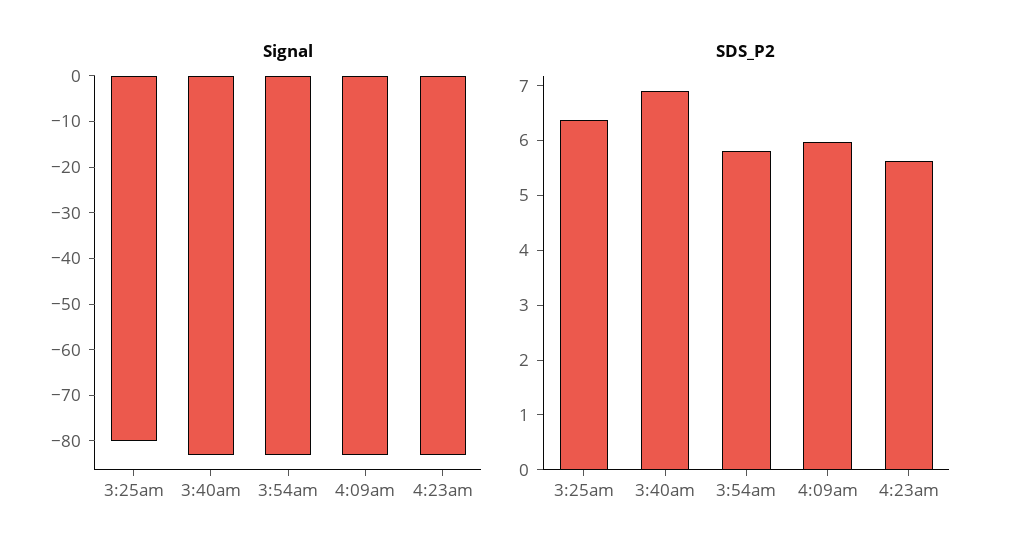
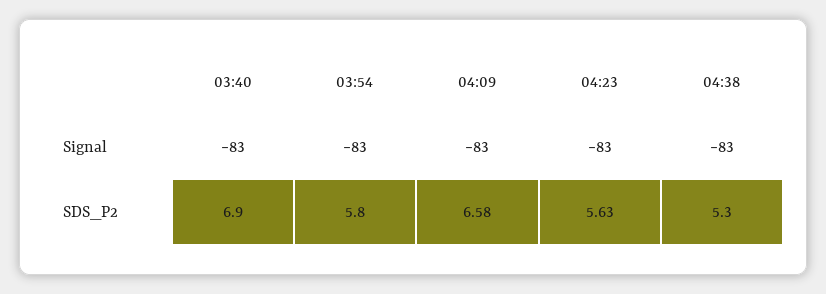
Signal, 3:25am: -80 -> none
SDS_P2, 3:25am: 6.4 -> none
SDS_P2, 4:09am: 6 -> 6.58
Signal, 04:38: none -> -83
SDS_P2, 04:38: none -> 5.3

